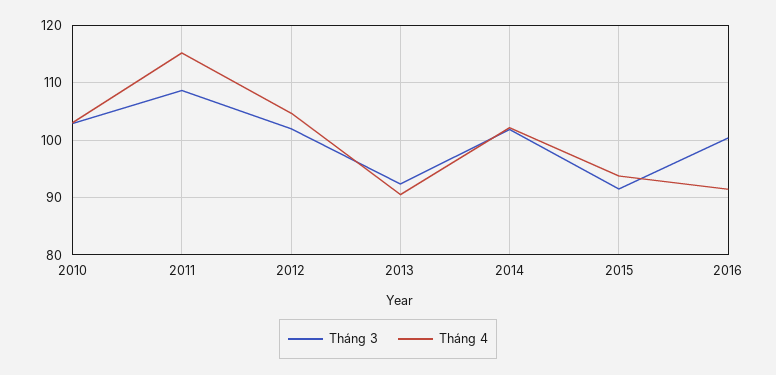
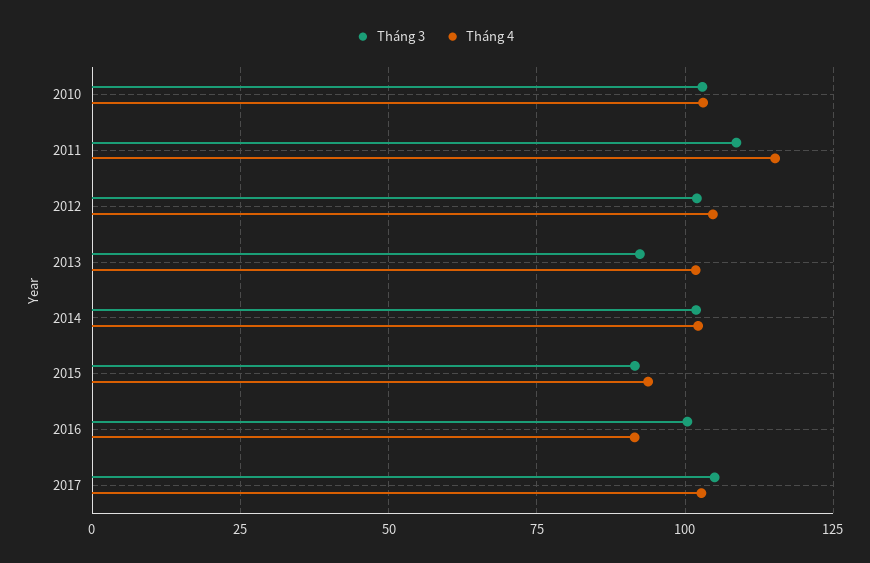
Tháng 4, 2013: 90 -> 102.5
Tháng 3, 2017: none -> 105
Tháng 4, 2017: none -> 102.5

